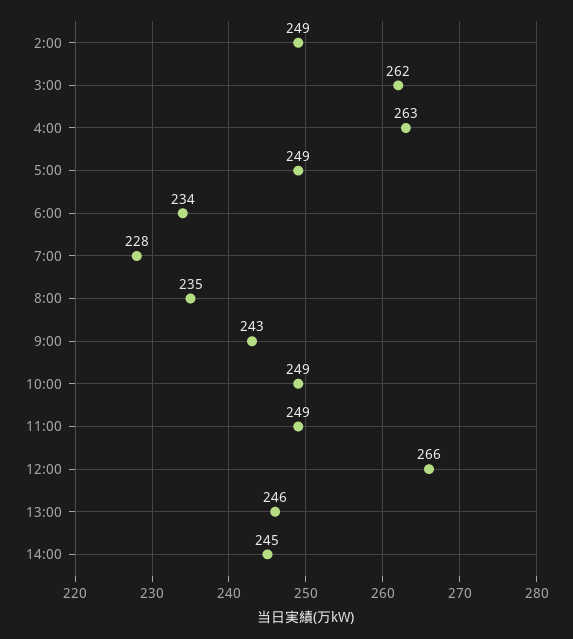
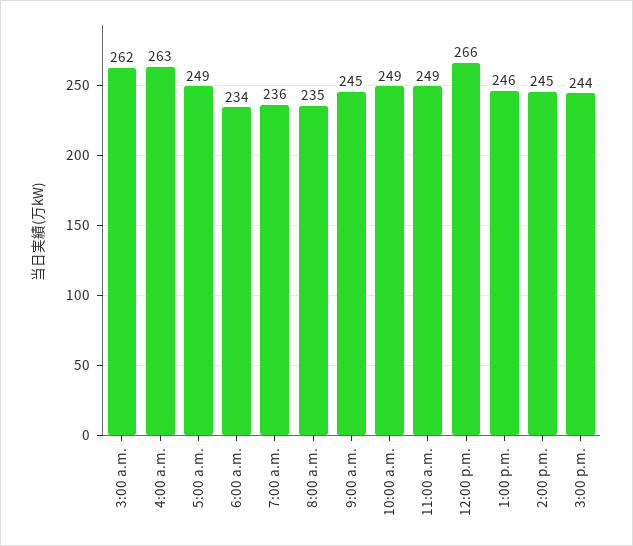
2:00: 249 -> none
7:00: 228 -> 236
9:00: 243 -> 245
3:00 p.m.: none -> 244

